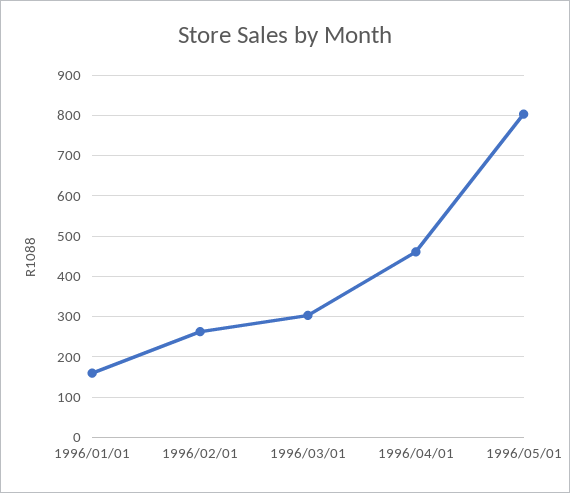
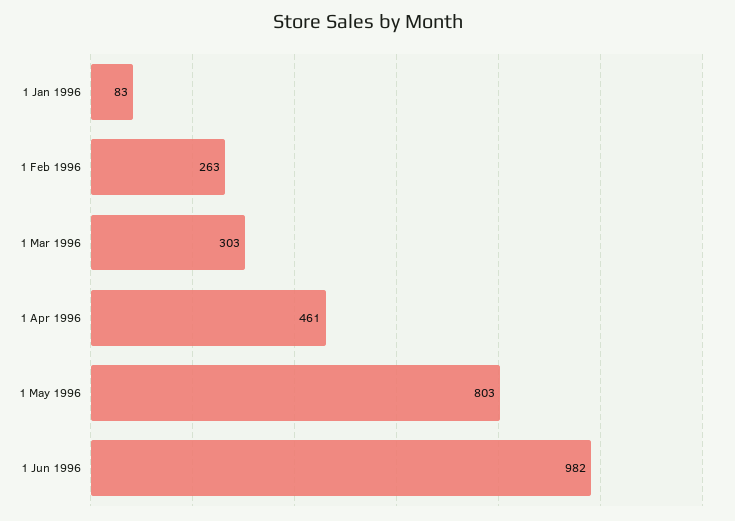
1996/01/01: 160 -> 83
1 Jun 1996: none -> 982

